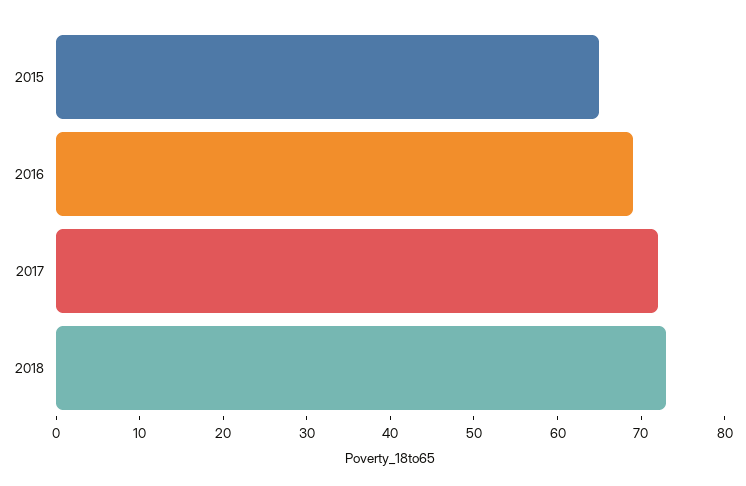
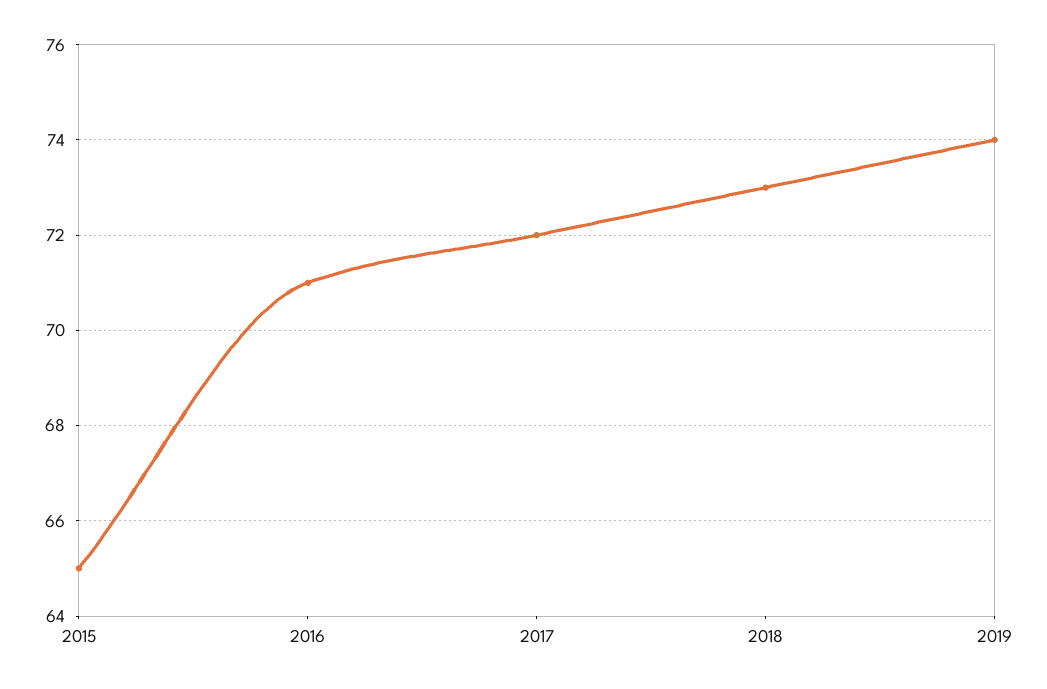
2016: 69 -> 71
2019: none -> 74

